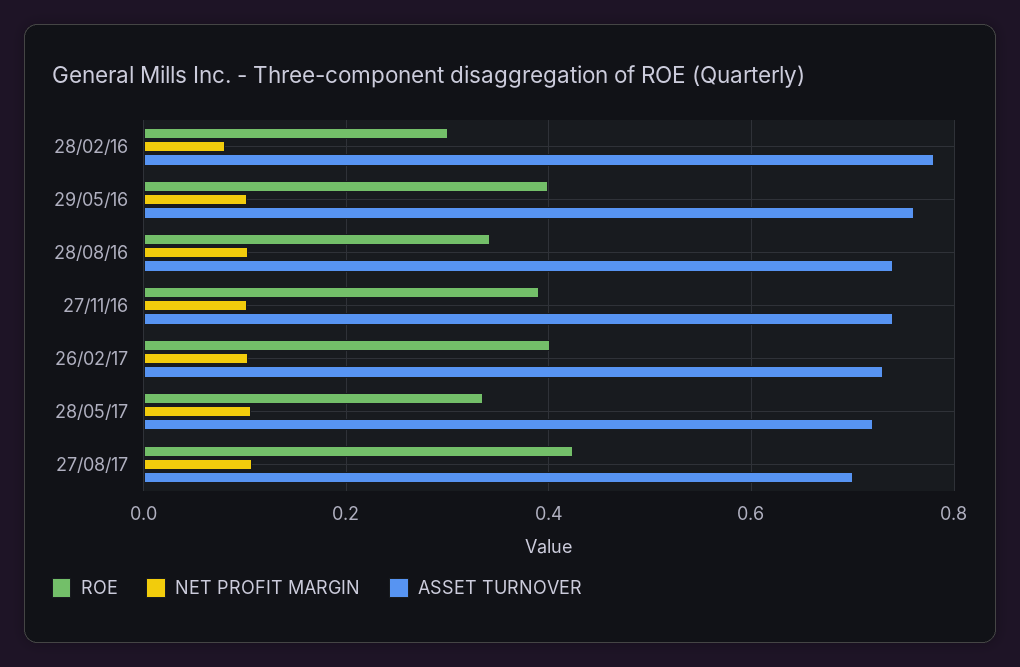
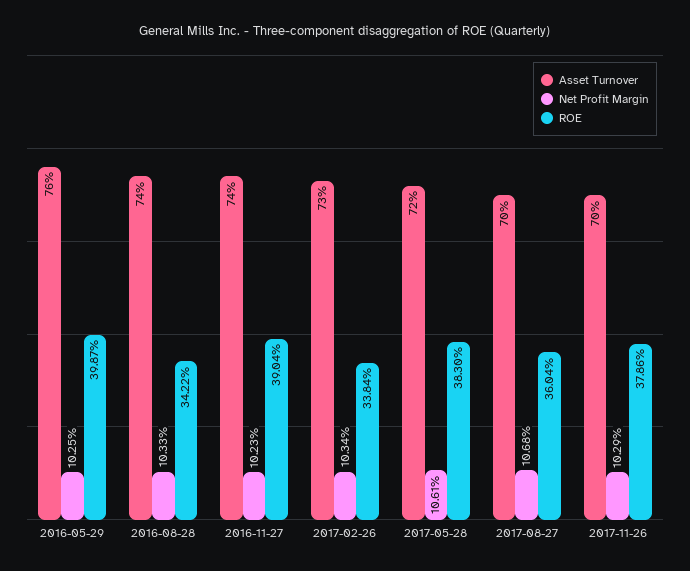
ROE, 28/02/16: 0.3 -> none
NET PROFIT MARGIN, 28/02/16: 0.08 -> none
ASSET TURNOVER, 28/02/16: 0.78 -> none
ROE, 26/02/17: 0.4 -> 0.3384
ROE, 28/05/17: 0.34 -> 0.383
ROE, 27/08/17: 0.42 -> 0.3604
ASSET TURNOVER, 2017-11-26: none -> 0.7
NET PROFIT MARGIN, 2017-11-26: none -> 0.1029
ROE, 2017-11-26: none -> 0.3786

